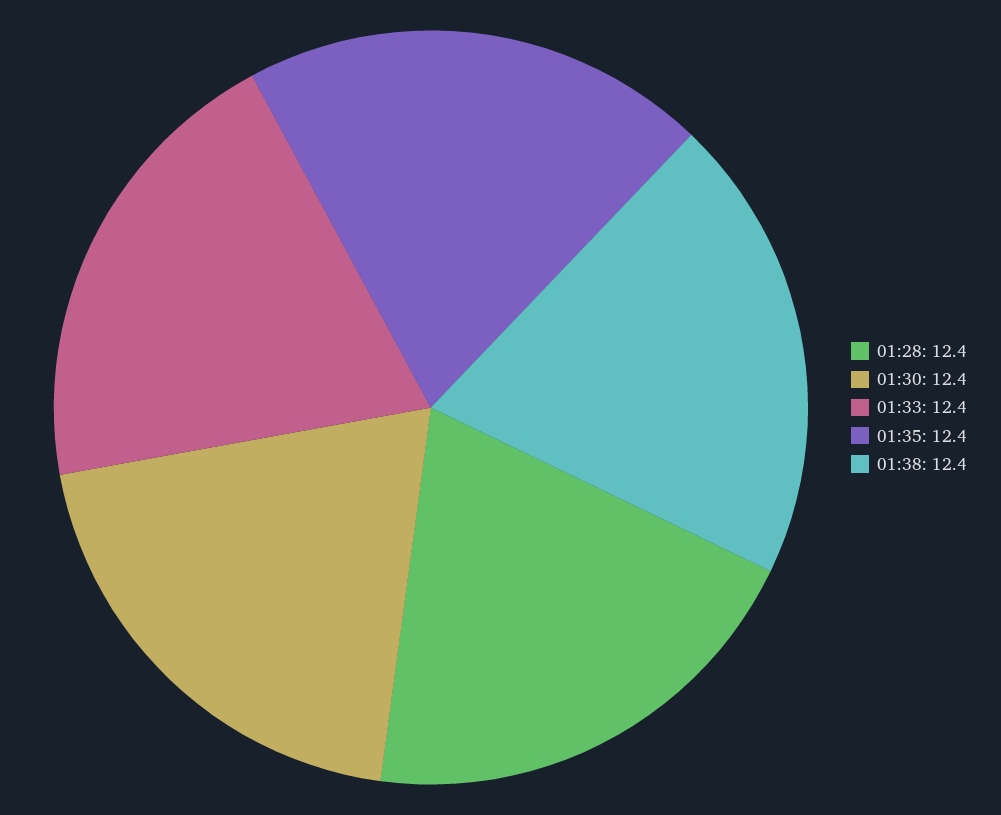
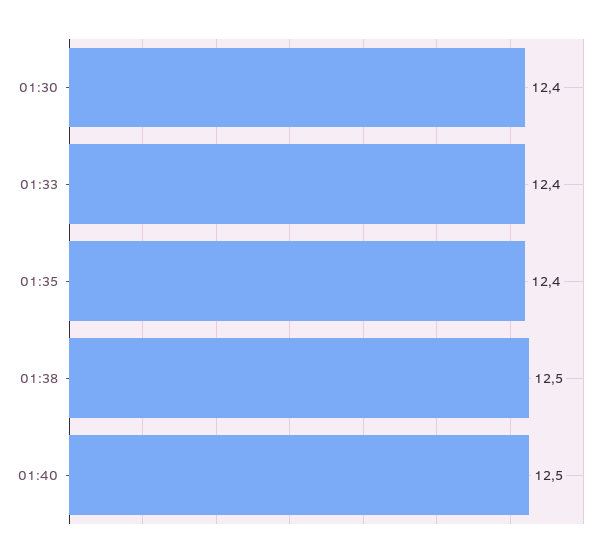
01:28: 12.4 -> none
01:38: 12.4 -> 12.5
01:40: none -> 12.5

